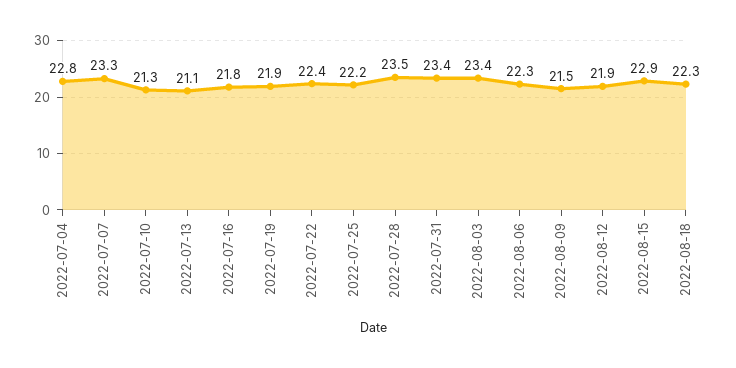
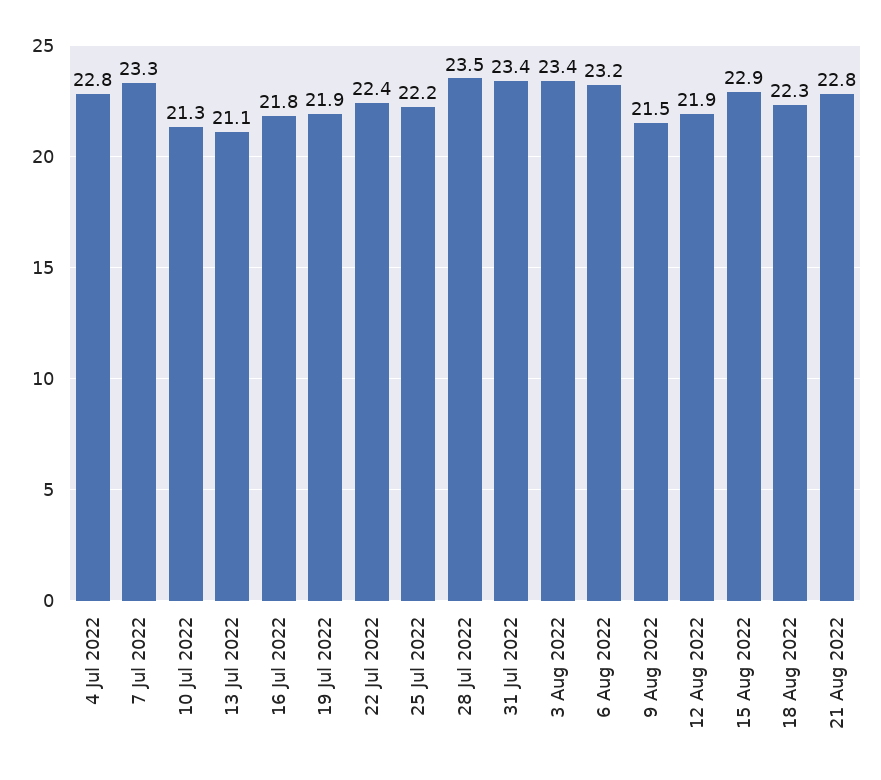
2022-08-06: 22.3 -> 23.2
21 Aug 2022: none -> 22.8

